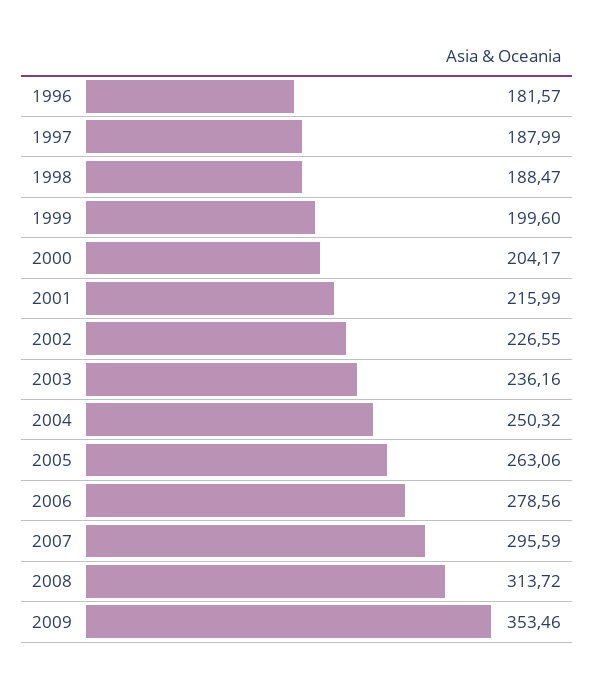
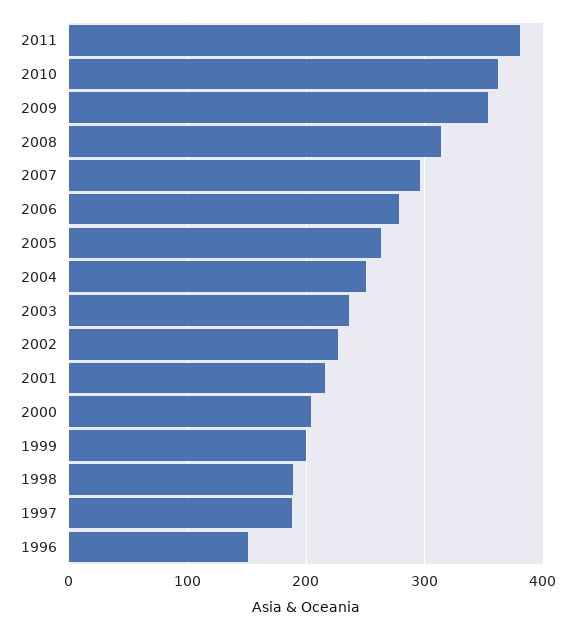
1996: 181.57 -> 150
2011: none -> 380
2010: none -> 360

